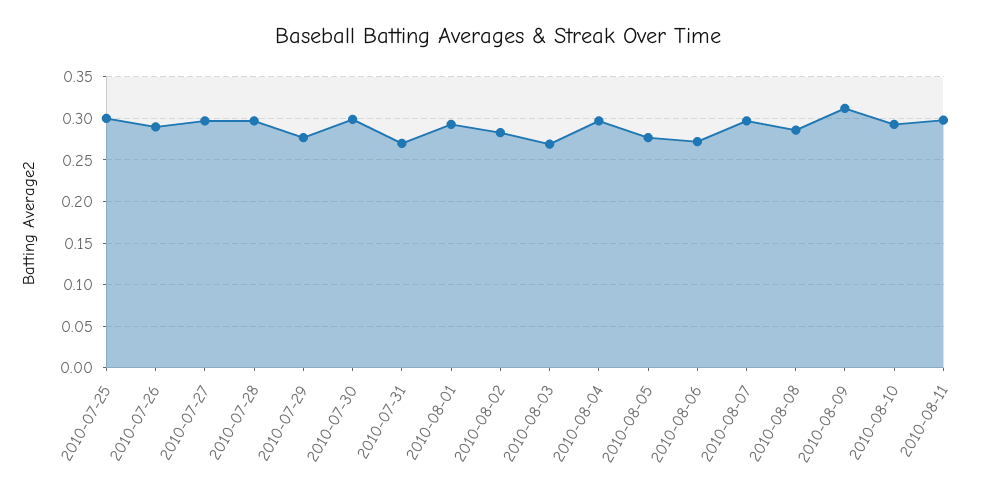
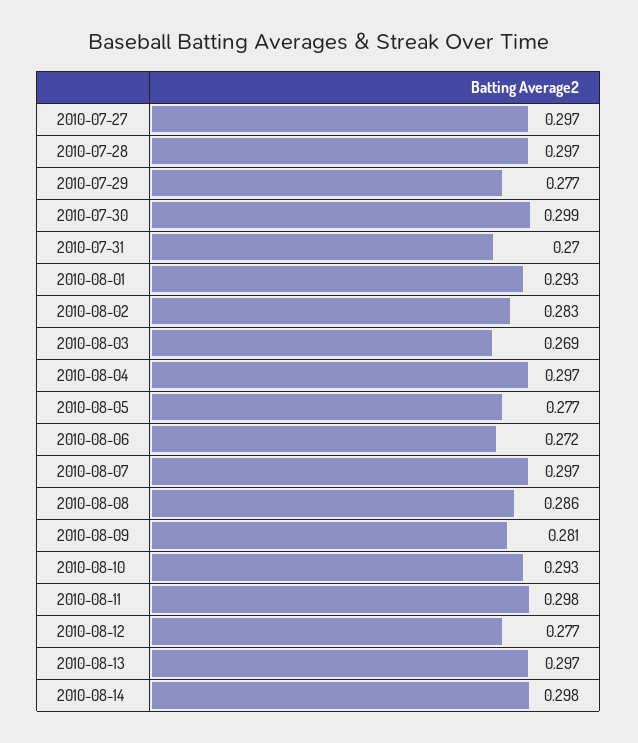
2010-07-25: 0.3 -> none
2010-07-26: 0.29 -> none
2010-08-09: 0.31 -> 0.281
2010-08-12: none -> 0.277
2010-08-13: none -> 0.297
2010-08-14: none -> 0.298

